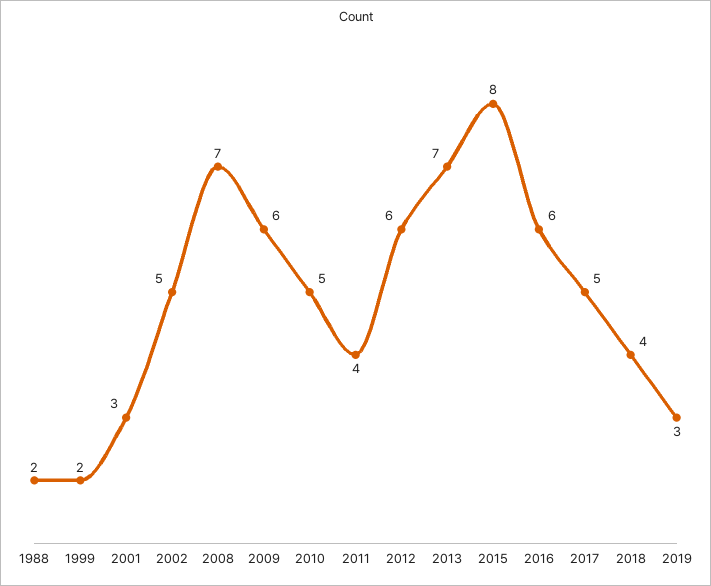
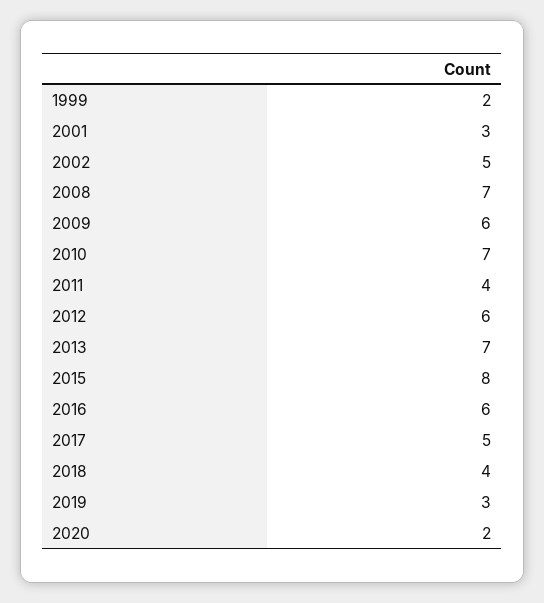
1988: 2 -> none
2010: 5 -> 7
2020: none -> 2

